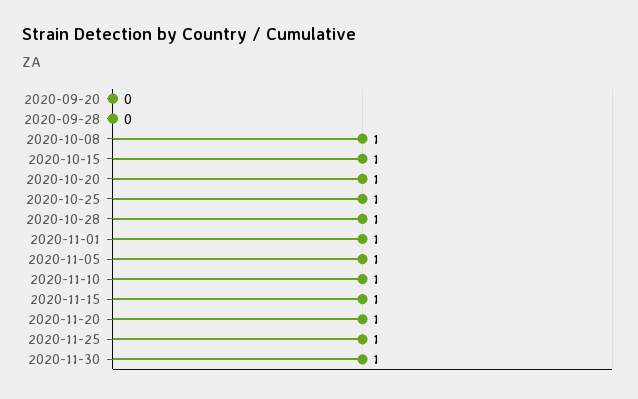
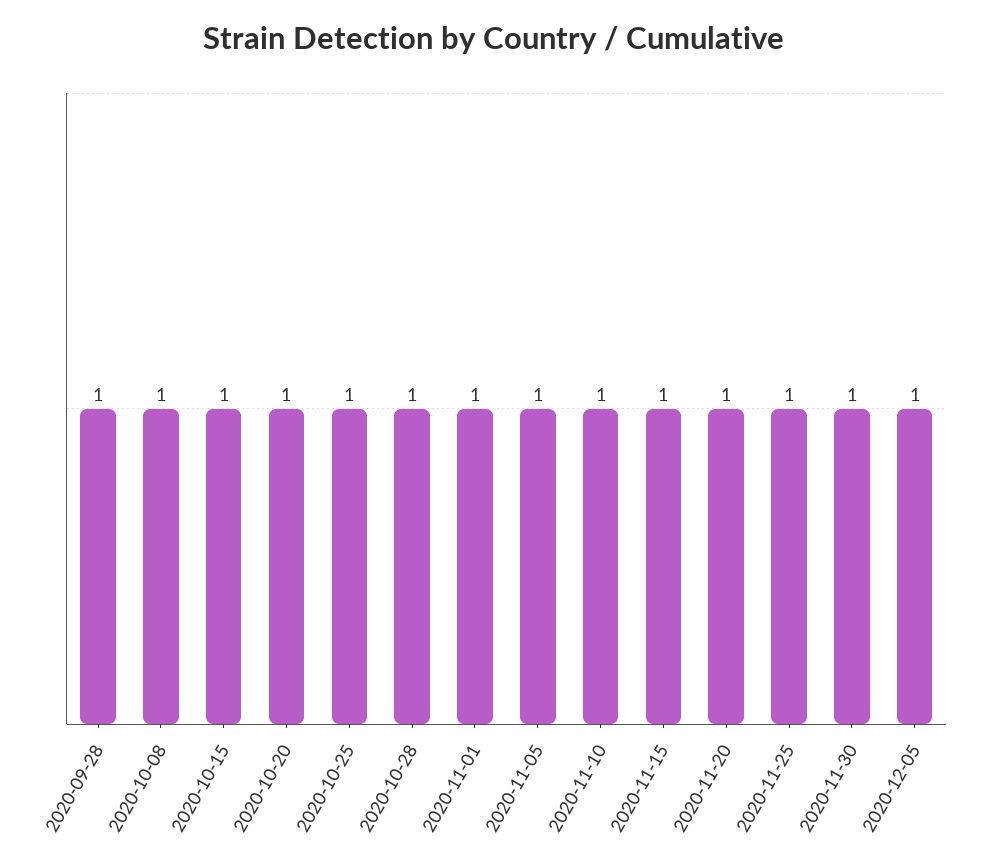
2020-09-20: 0 -> none
2020-09-28: 0 -> 1
2020-12-05: none -> 1

